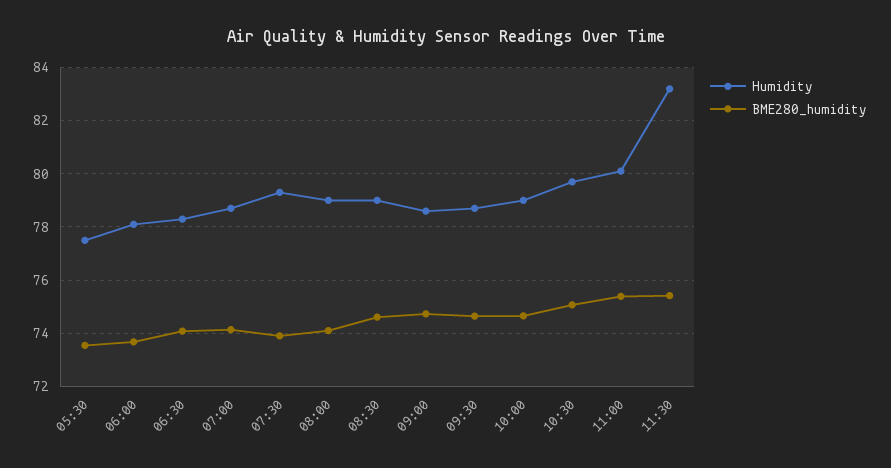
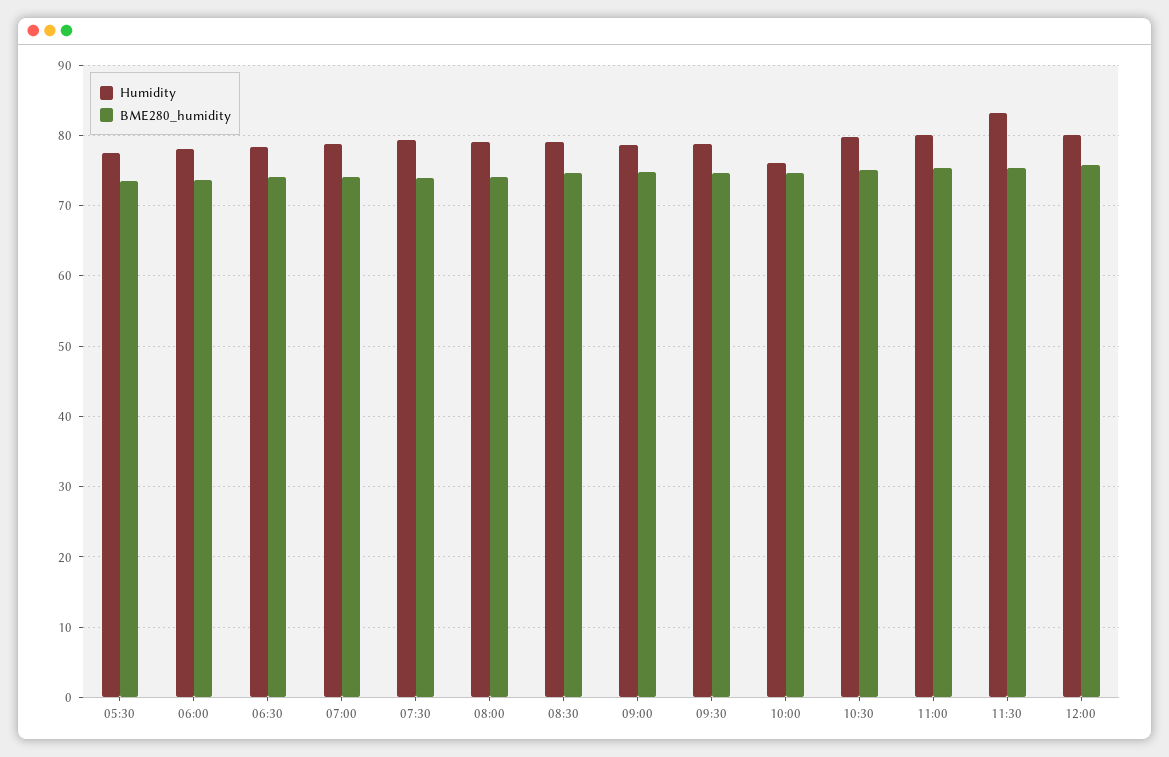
Humidity, 10:00: 79 -> 76
Humidity, 12:00: none -> 80
BME280_humidity, 12:00: none -> 76

